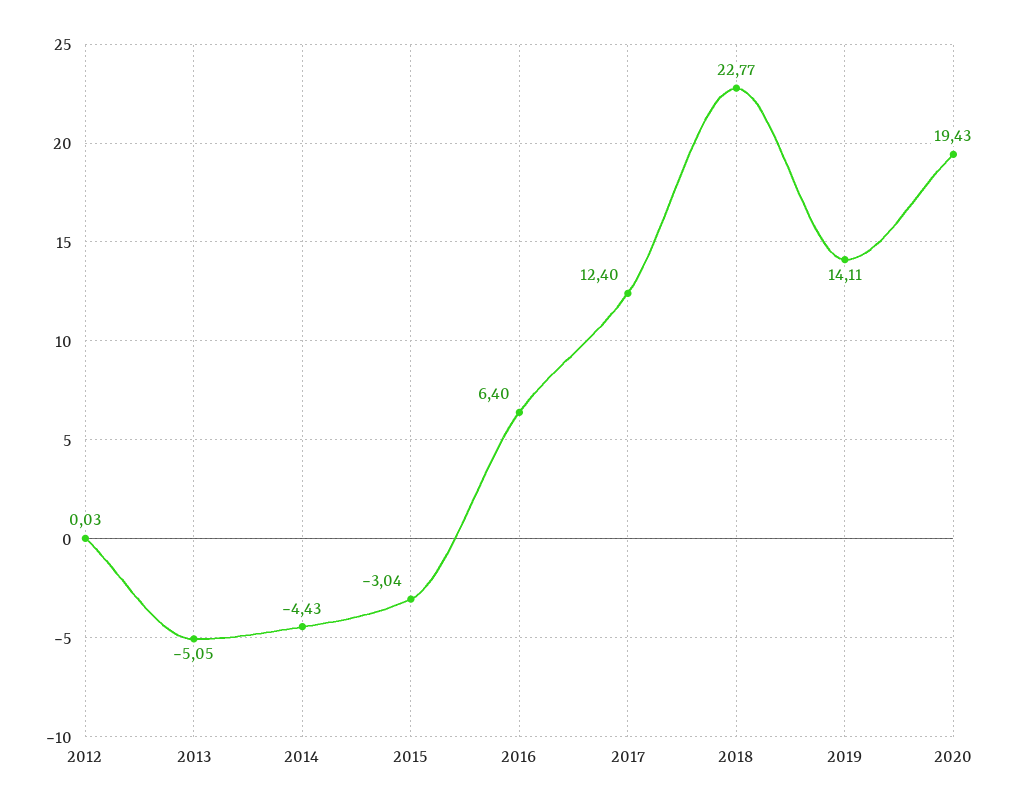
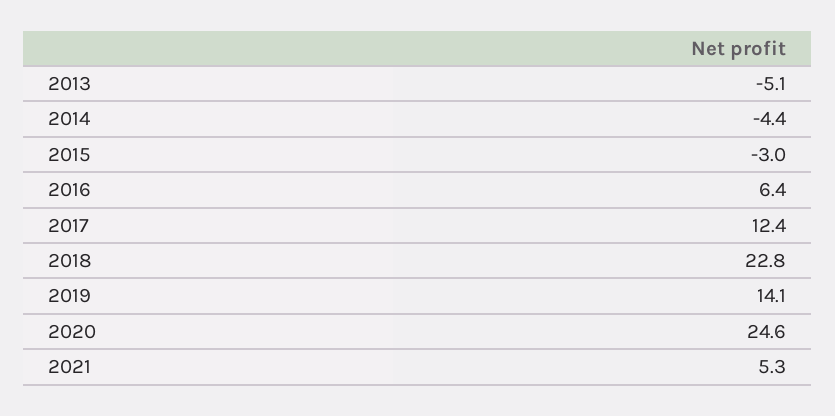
2012: 0.03 -> none
2020: 19.43 -> 24.6
2021: none -> 5.3

